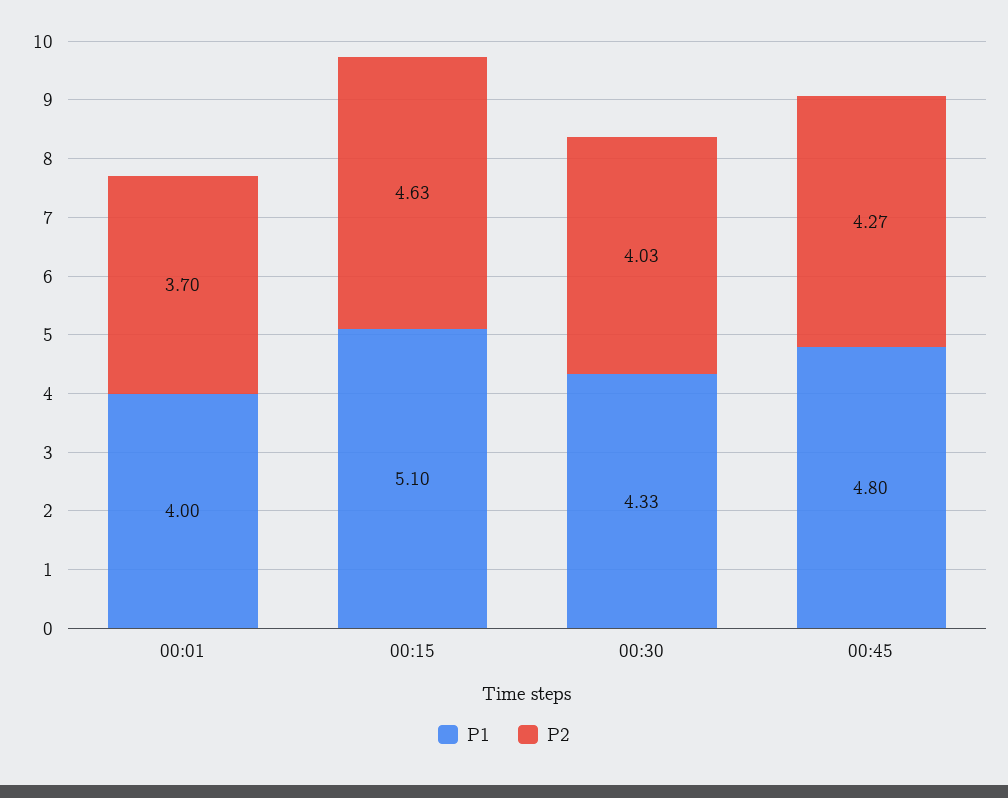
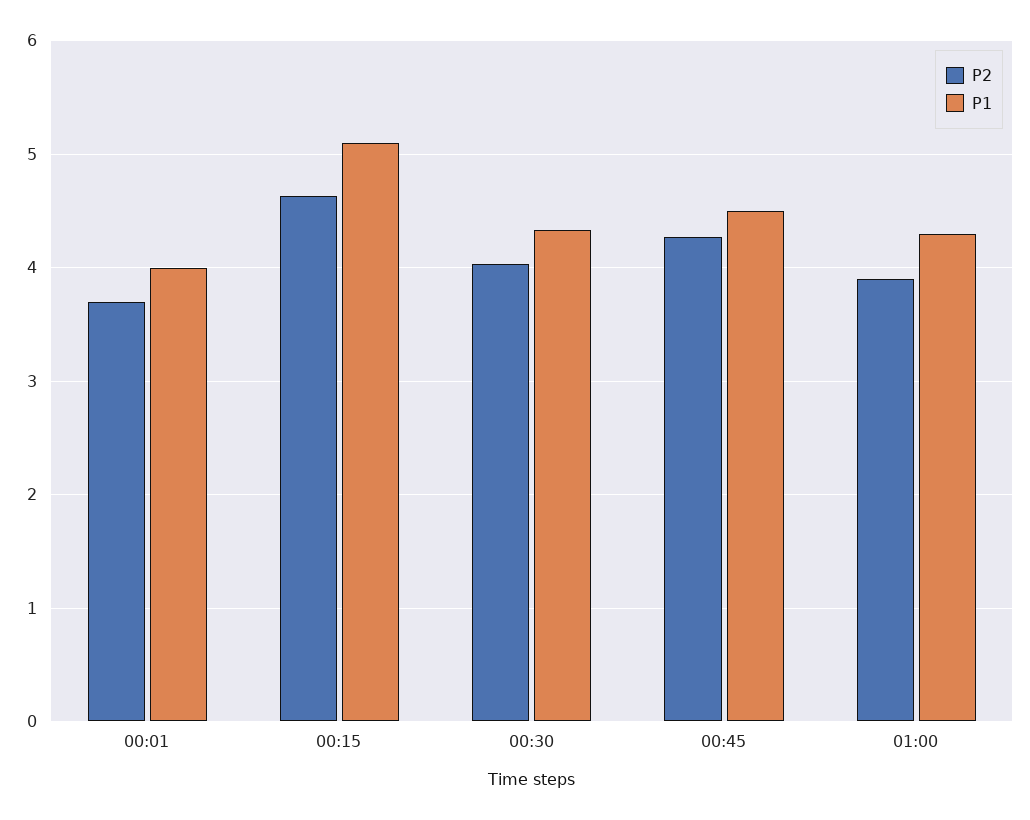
P1, 00:45: 4.8 -> 4.5
P2, 01:00: none -> 3.9
P1, 01:00: none -> 4.3

